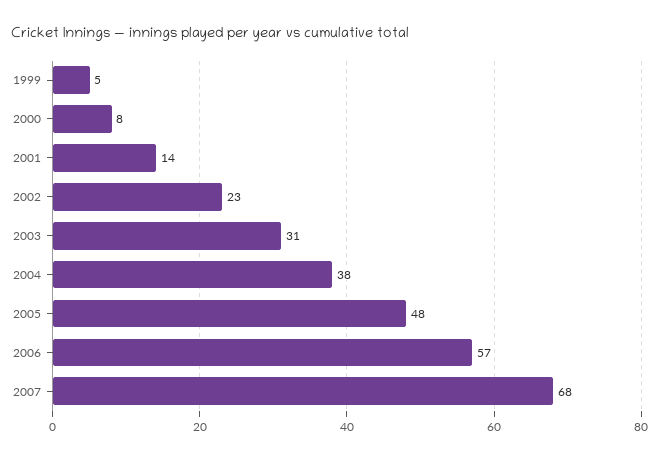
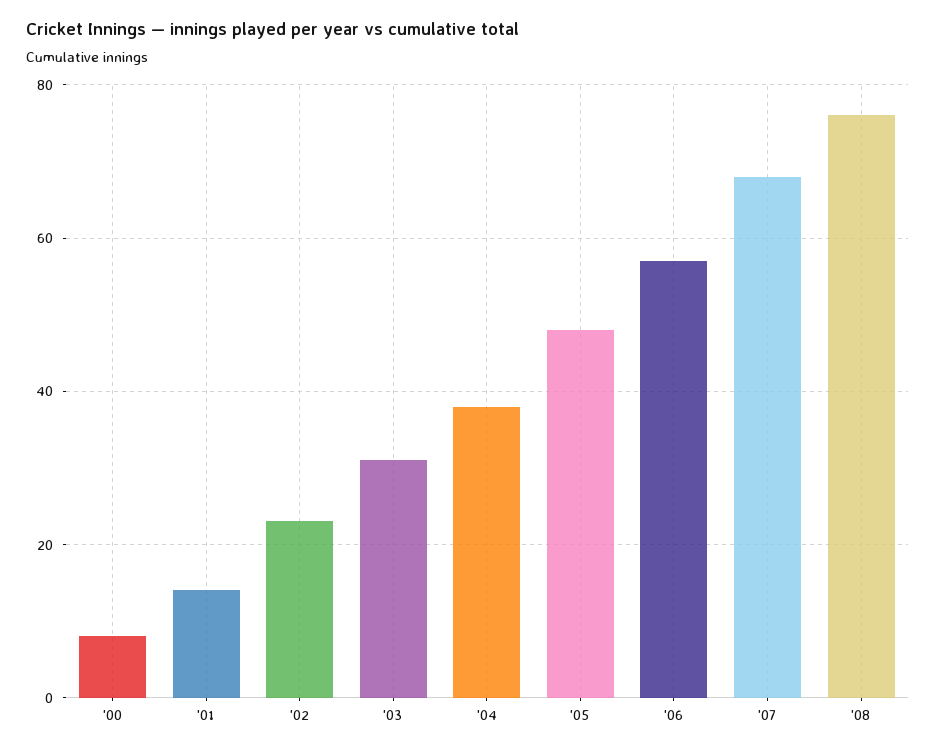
1999: 5 -> none
'08: none -> 75

